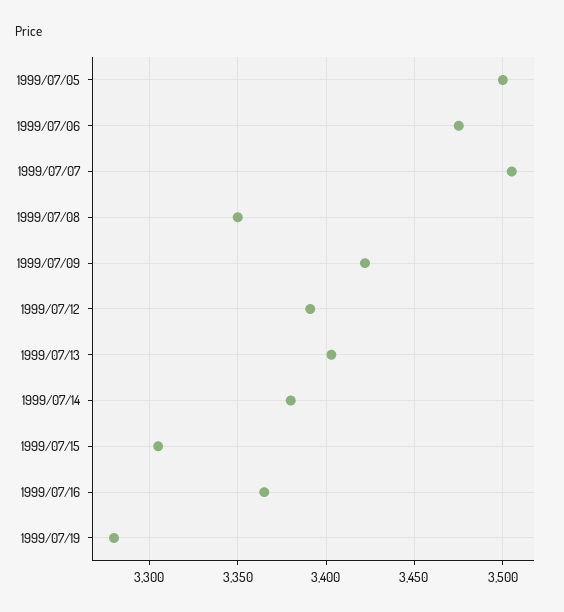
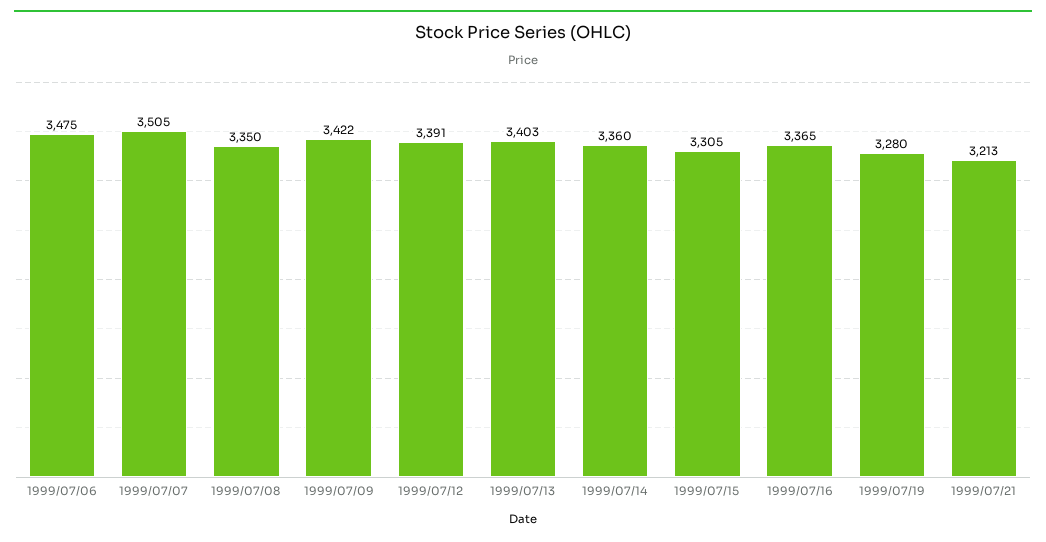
1999/07/05: 3500 -> none
1999/07/14: 3380 -> 3360
1999/07/21: none -> 3213

